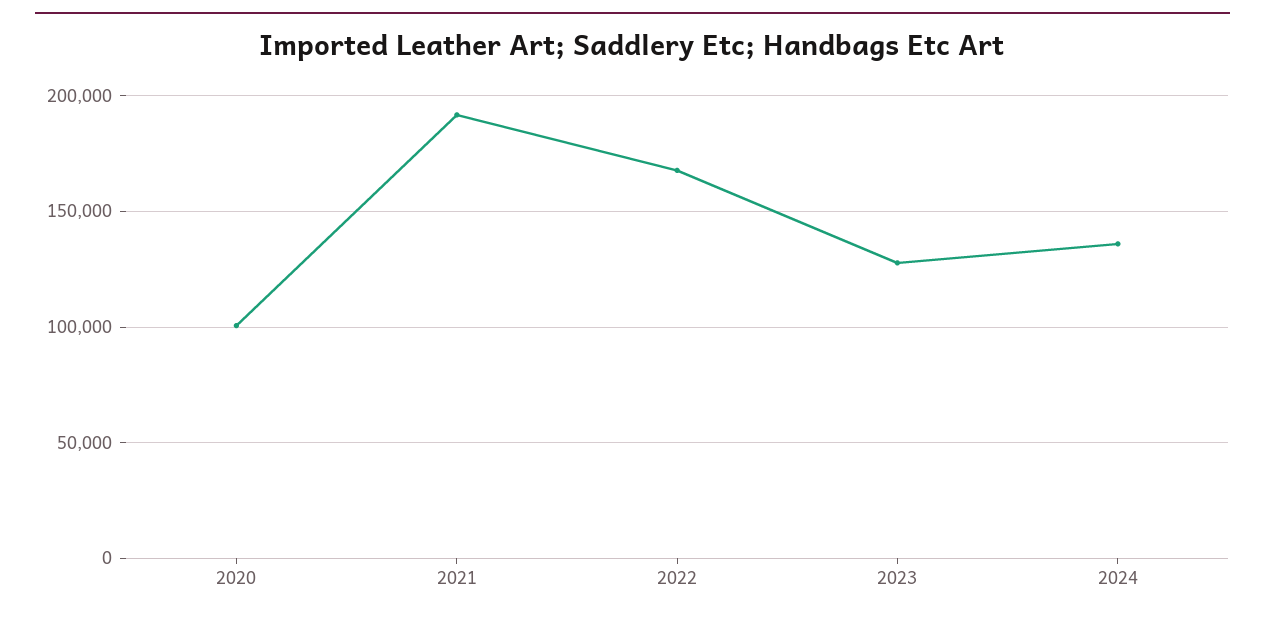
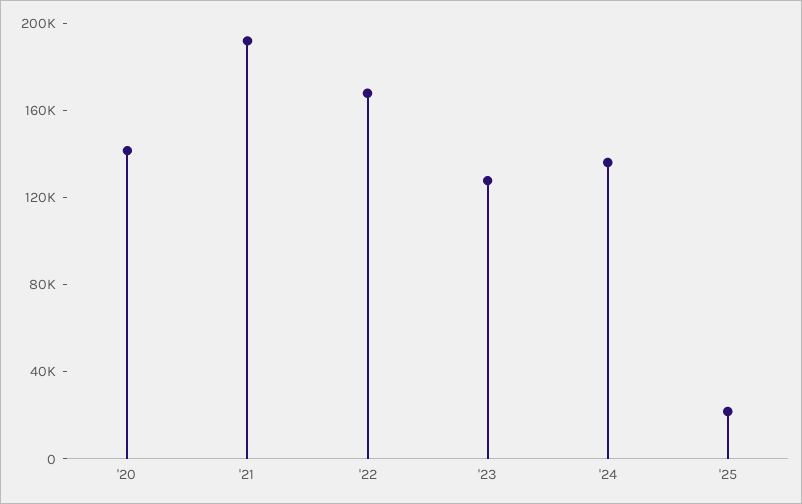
2020: 100000 -> 140000
'25: none -> 20000

